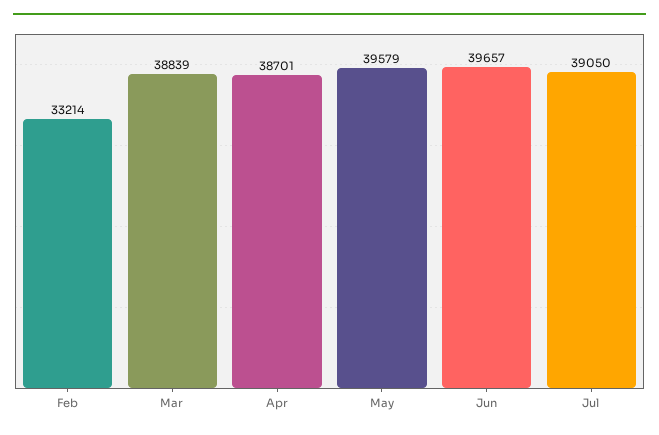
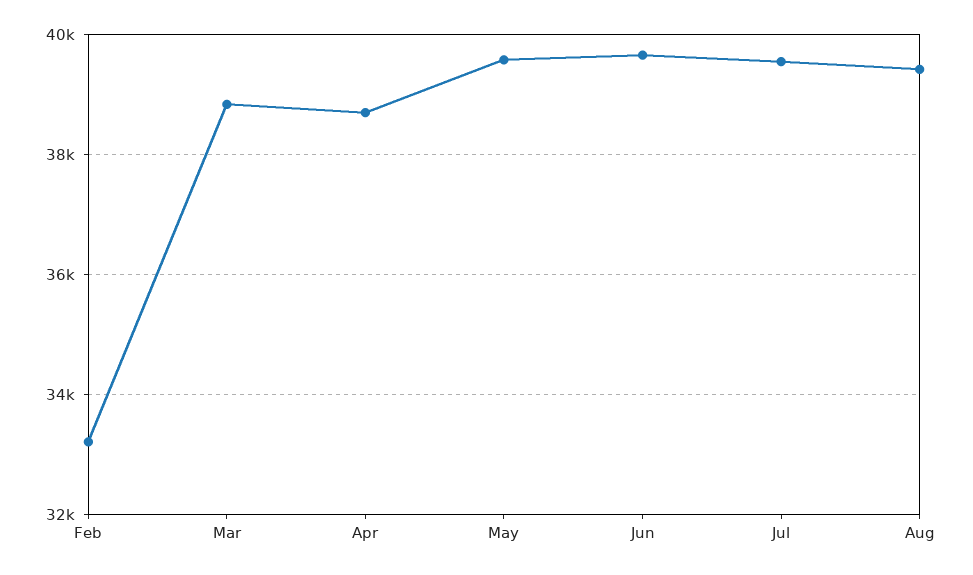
Jul: 39050 -> 39600
Aug: none -> 39400

